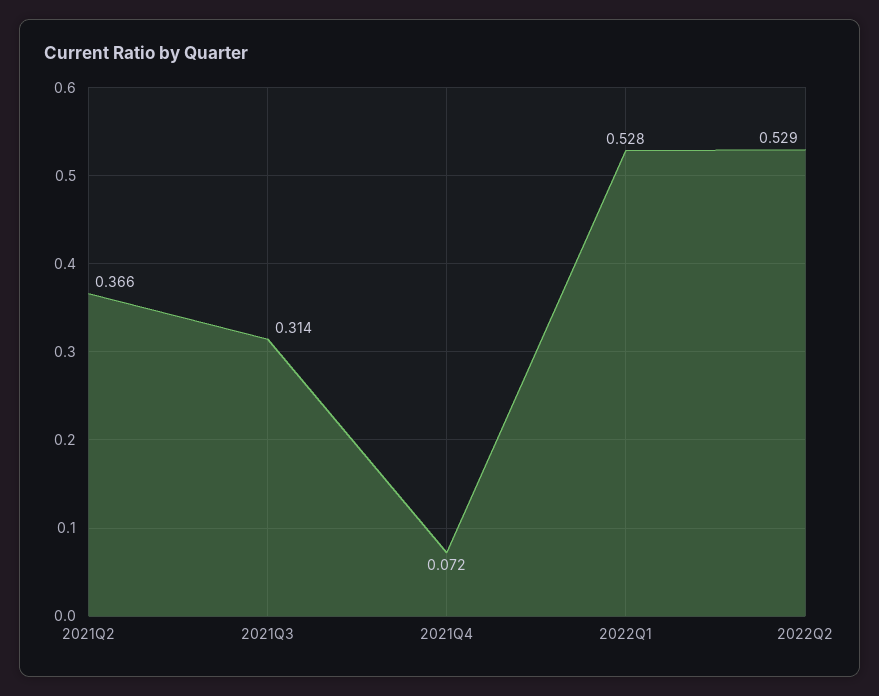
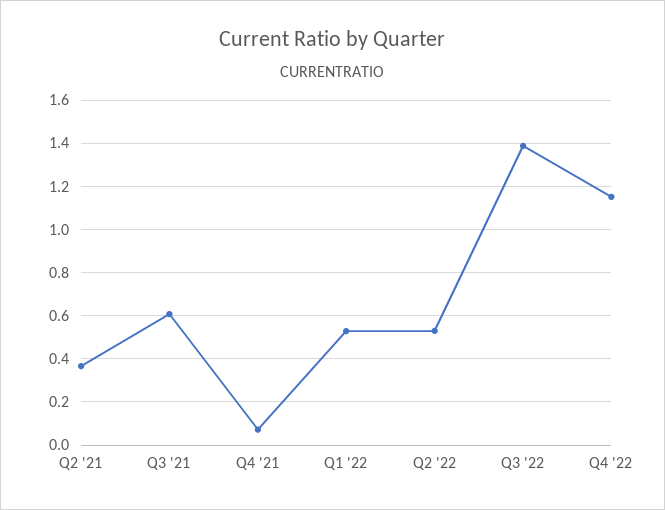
2021Q3: 0.314 -> 0.6
Q3 '22: none -> 1.4
Q4 '22: none -> 1.15

